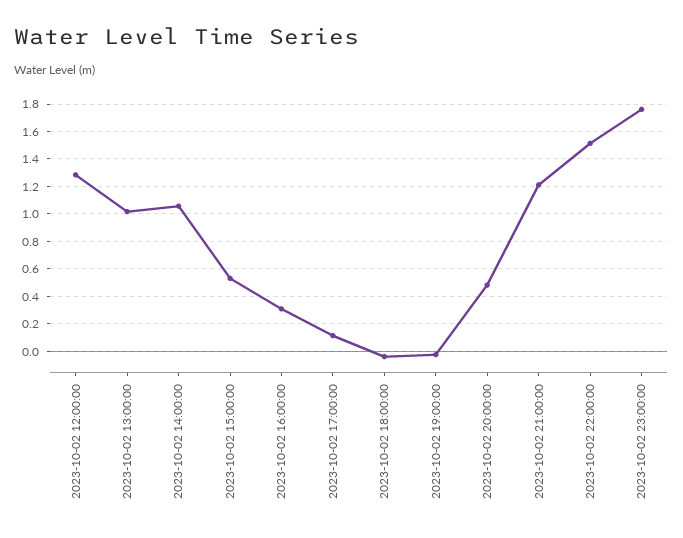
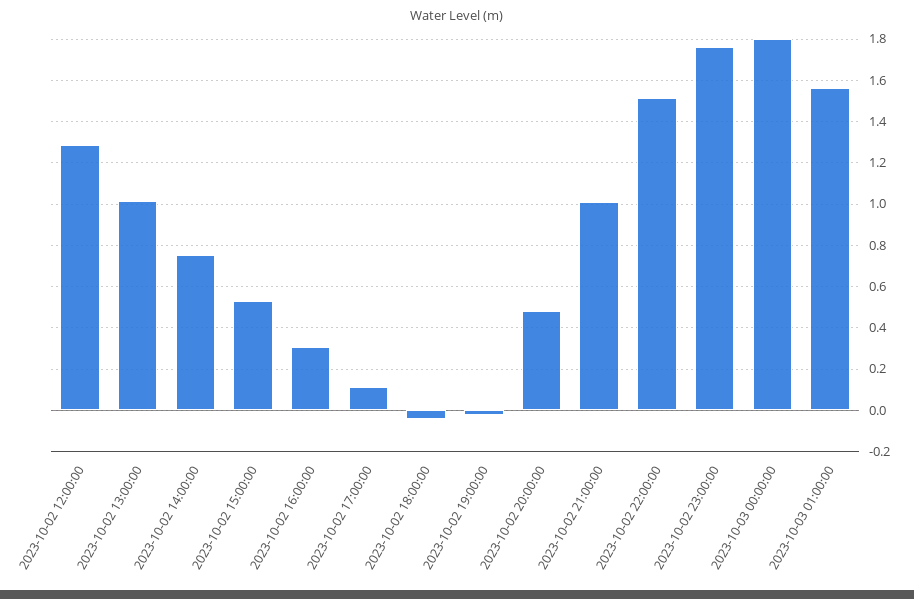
2023-10-02 14:00:00: 1.05 -> 0.75
2023-10-02 21:00:00: 1.2 -> 1
2023-10-03 00:00:00: none -> 1.8
2023-10-03 01:00:00: none -> 1.55

